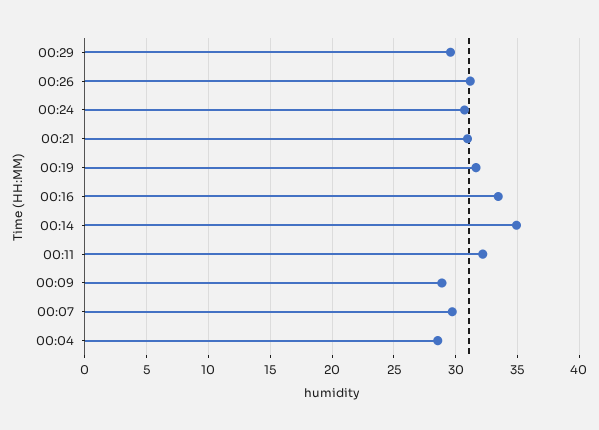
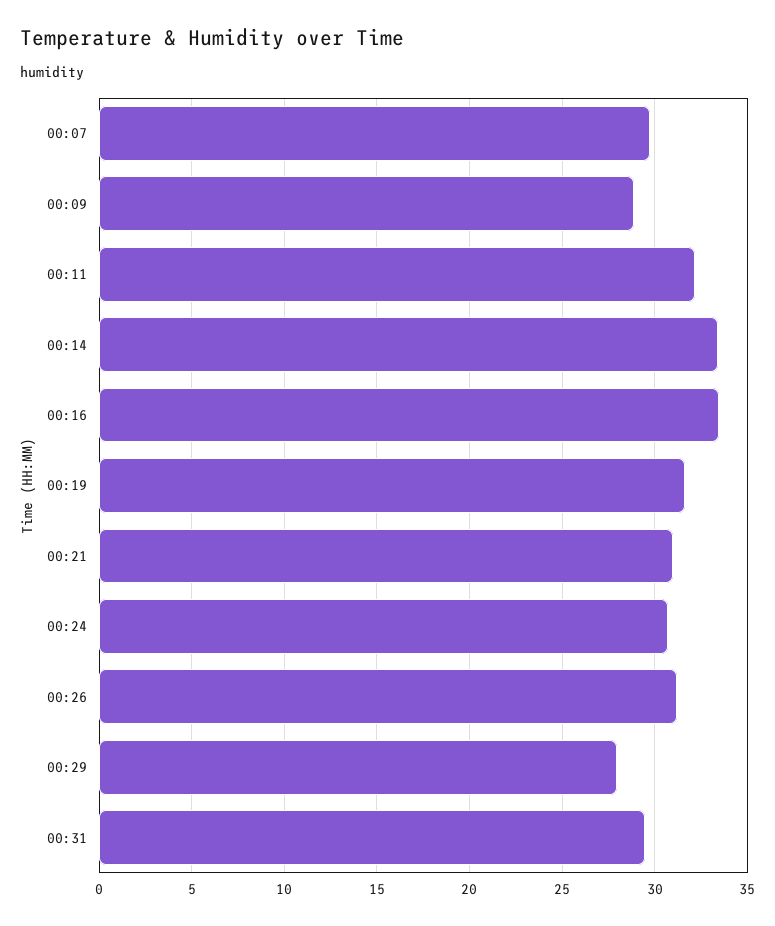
00:29: 29.5 -> 28
00:14: 35 -> 33.5
00:04: 28.5 -> none
00:31: none -> 29.5

